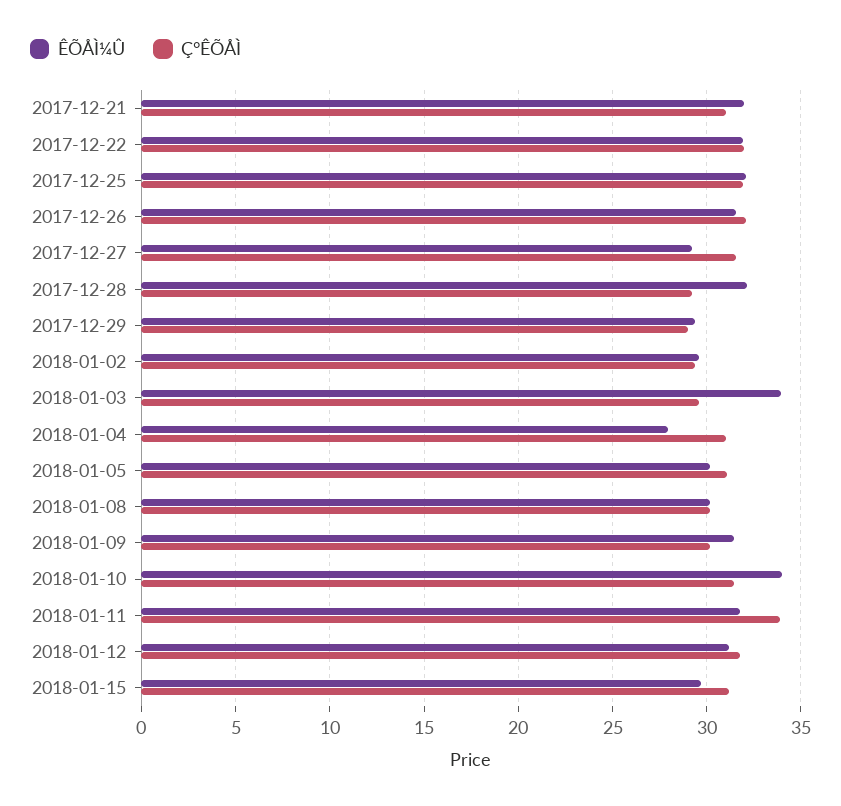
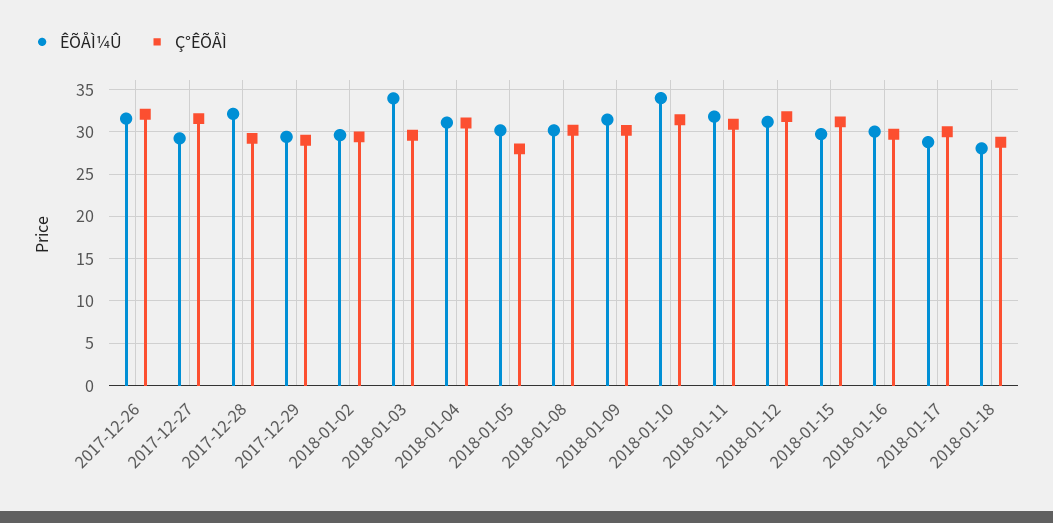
ÊÕÅÌ¼Û, 2017-12-21: 32 -> none
Ç°ÊÕÅÌ, 2017-12-21: 31 -> none
ÊÕÅÌ¼Û, 2017-12-22: 32 -> none
Ç°ÊÕÅÌ, 2017-12-22: 32 -> none
ÊÕÅÌ¼Û, 2017-12-25: 32 -> none
Ç°ÊÕÅÌ, 2017-12-25: 32 -> none
ÊÕÅÌ¼Û, 2018-01-04: 28 -> 31
Ç°ÊÕÅÌ, 2018-01-05: 31 -> 28
Ç°ÊÕÅÌ, 2018-01-11: 34 -> 31
ÊÕÅÌ¼Û, 2018-01-16: none -> 30
Ç°ÊÕÅÌ, 2018-01-16: none -> 30
ÊÕÅÌ¼Û, 2018-01-17: none -> 29
Ç°ÊÕÅÌ, 2018-01-17: none -> 30
ÊÕÅÌ¼Û, 2018-01-18: none -> 28
Ç°ÊÕÅÌ, 2018-01-18: none -> 29

